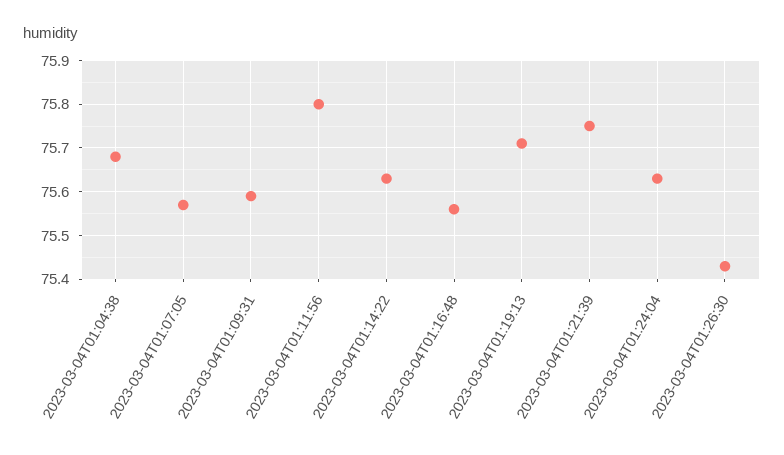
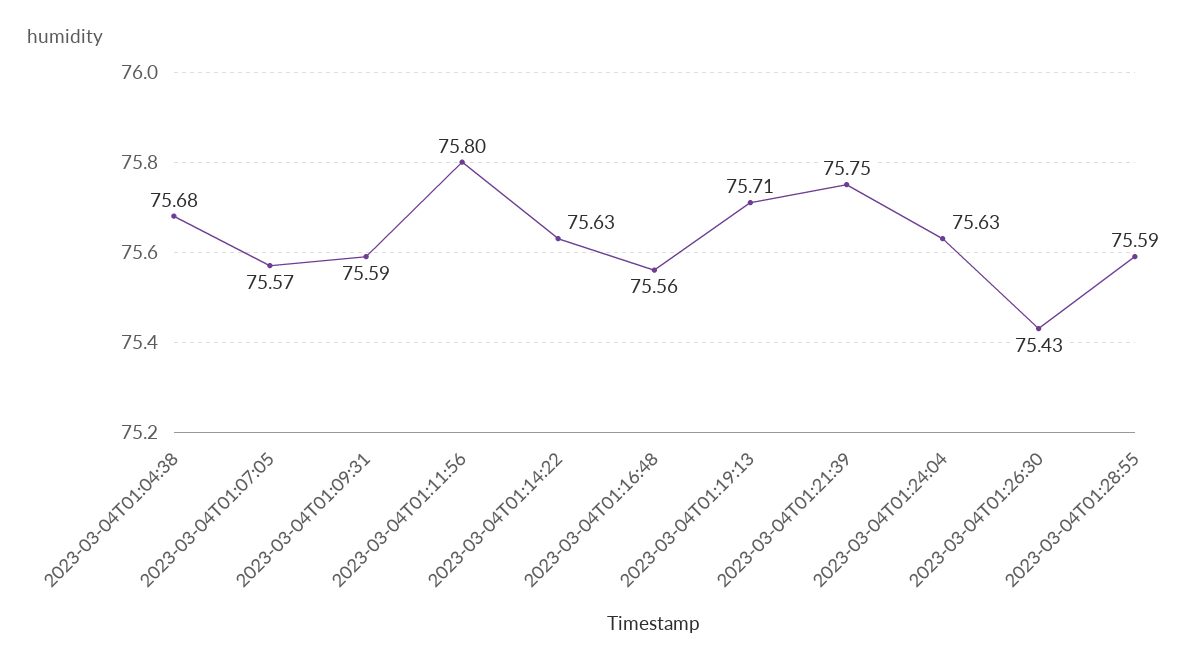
2023-03-04T01:28:55: none -> 75.59

